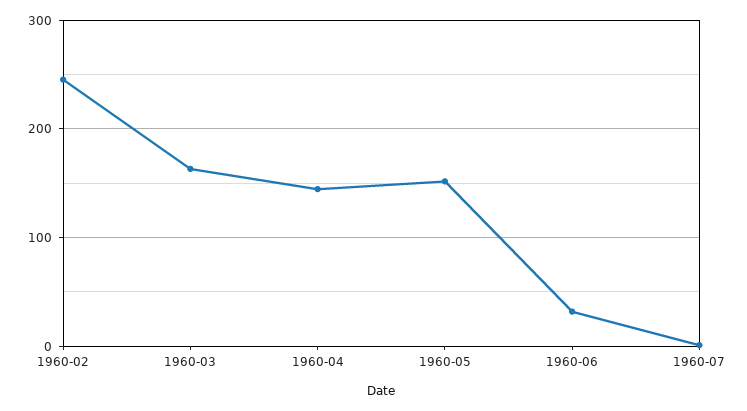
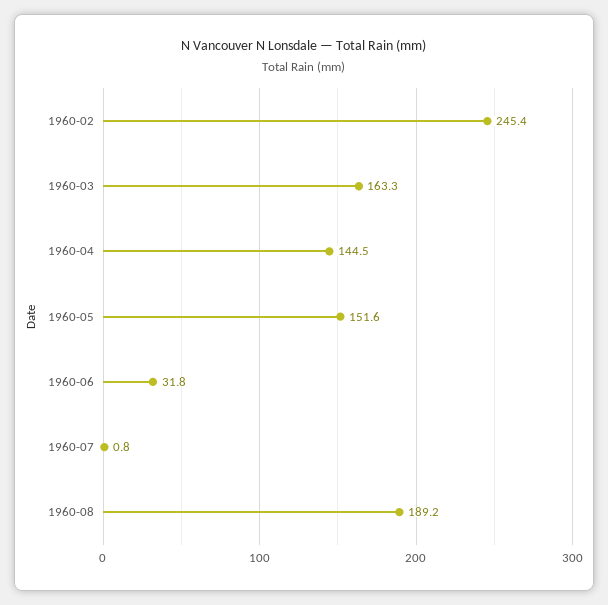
1960-08: none -> 189.2

